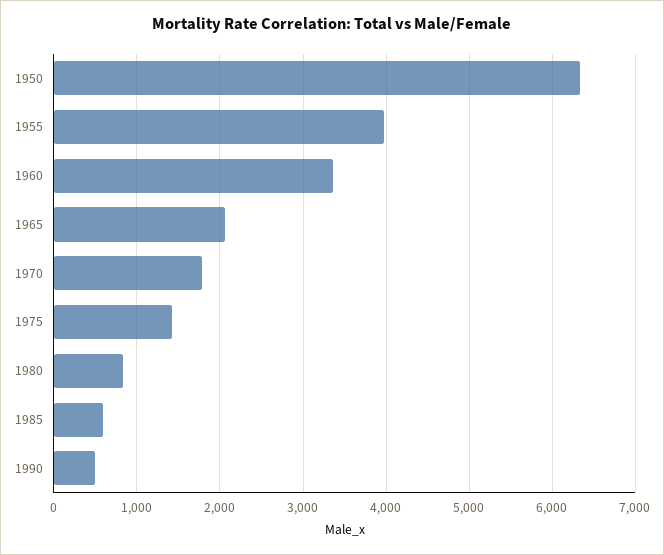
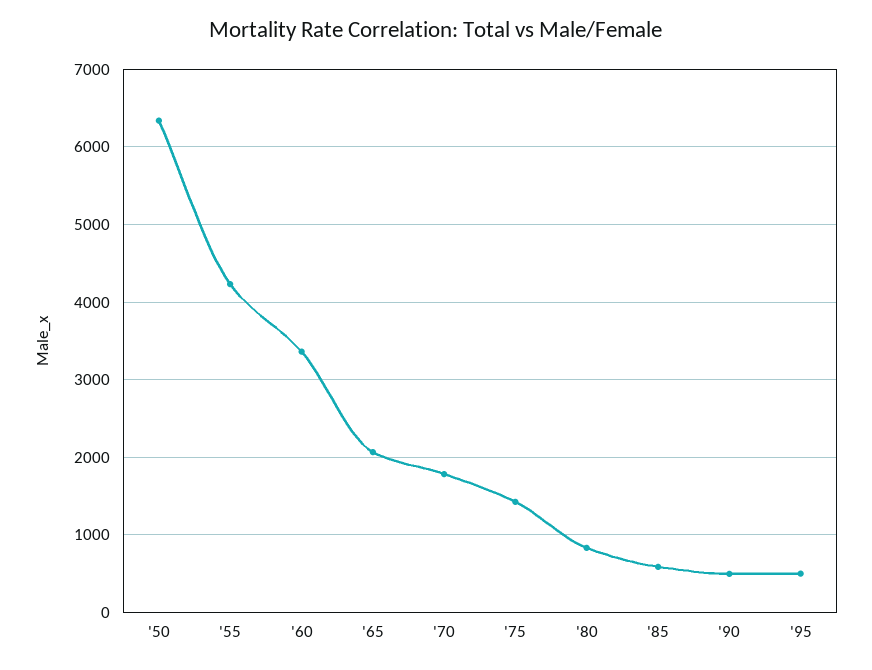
1955: 4000 -> 4200
'95: none -> 500

